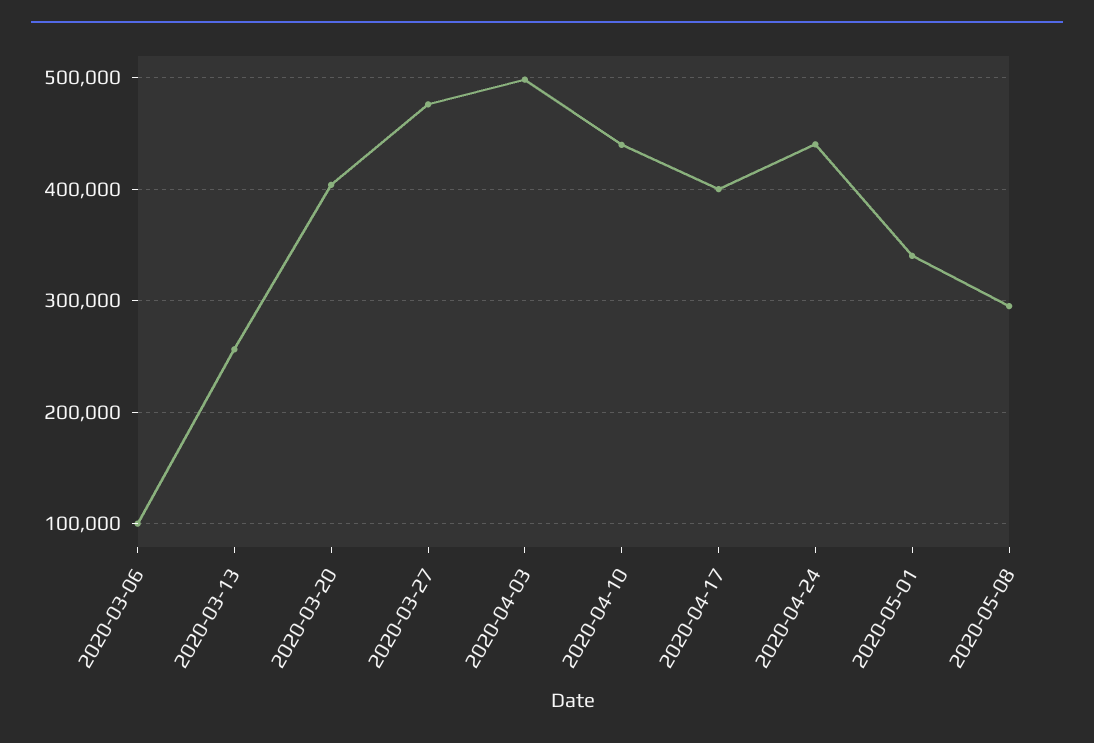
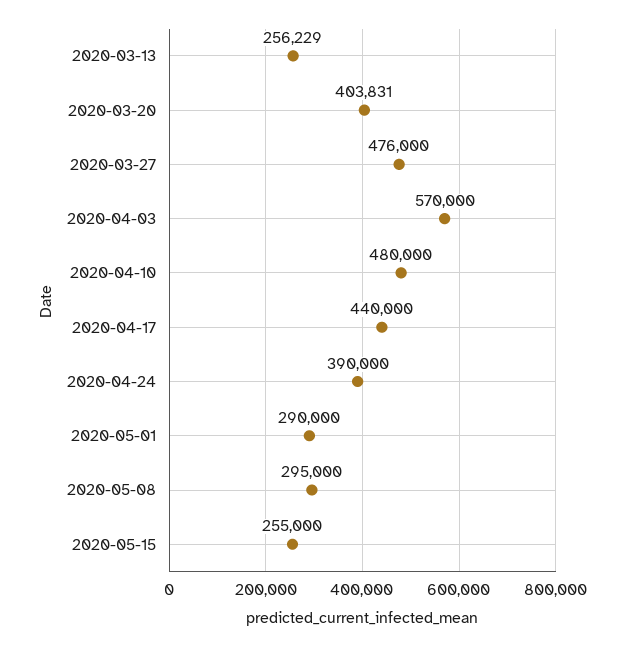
2020-03-06: 100000 -> none
2020-04-03: 500000 -> 570000
2020-04-10: 440000 -> 480000
2020-04-17: 400000 -> 440000
2020-04-24: 440000 -> 390000
2020-05-01: 340000 -> 290000
2020-05-15: none -> 255000

